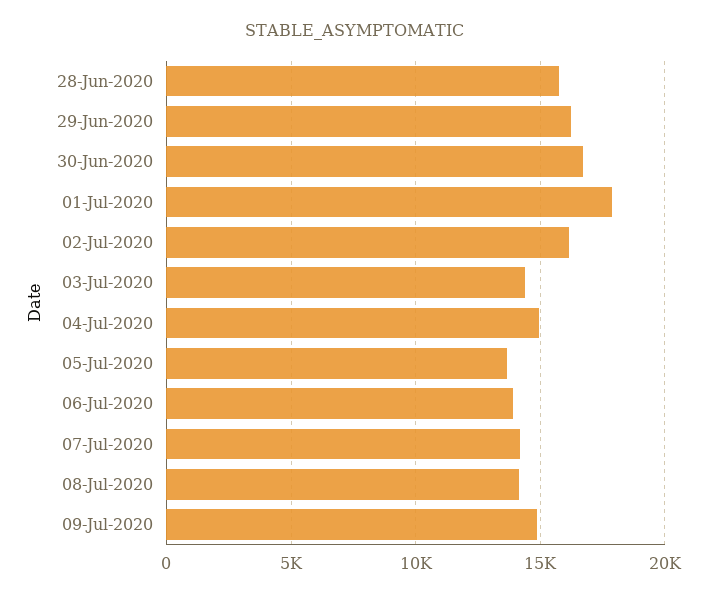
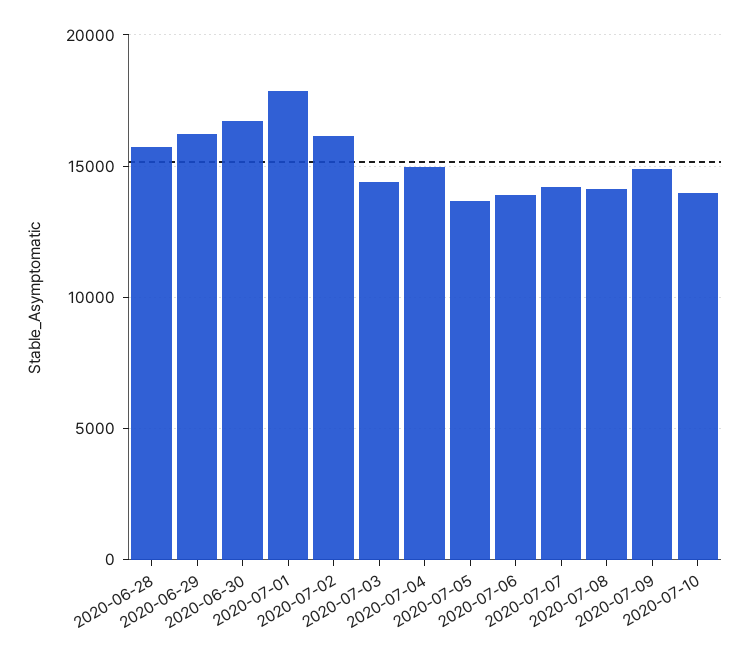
2020-07-10: none -> 14000

